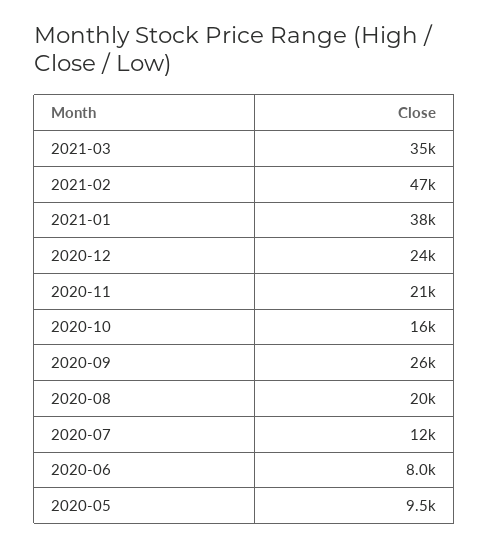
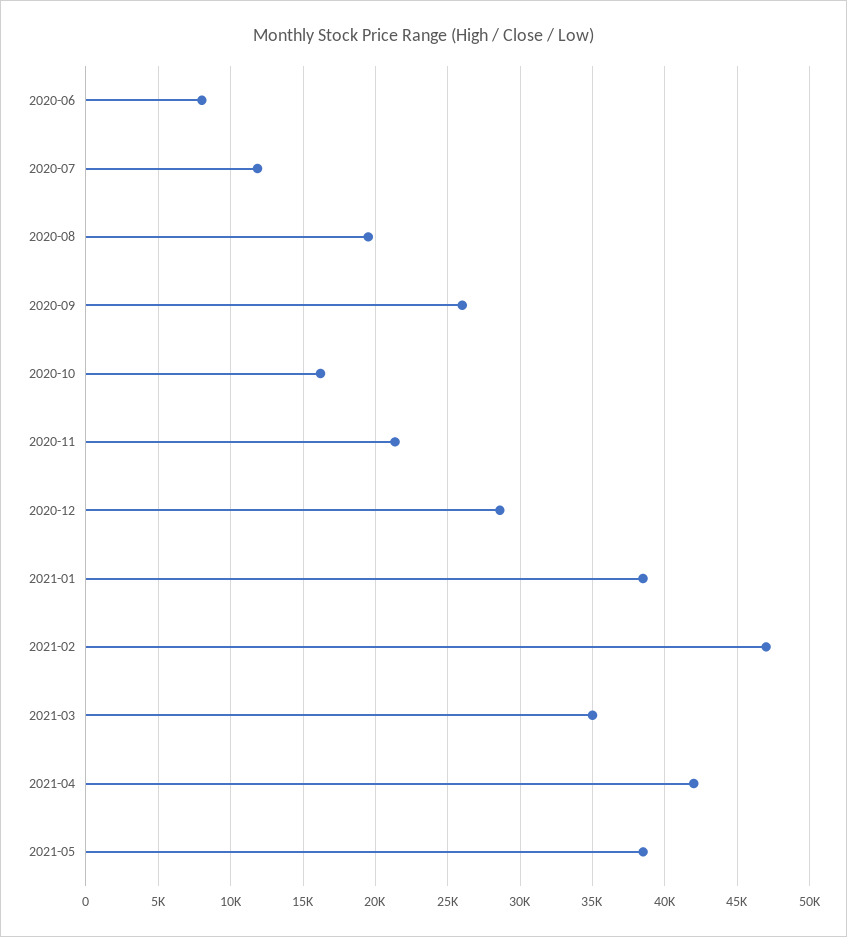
2020-12: 24000 -> 28500
2020-05: 9500 -> none
2021-04: none -> 42000
2021-05: none -> 38500

